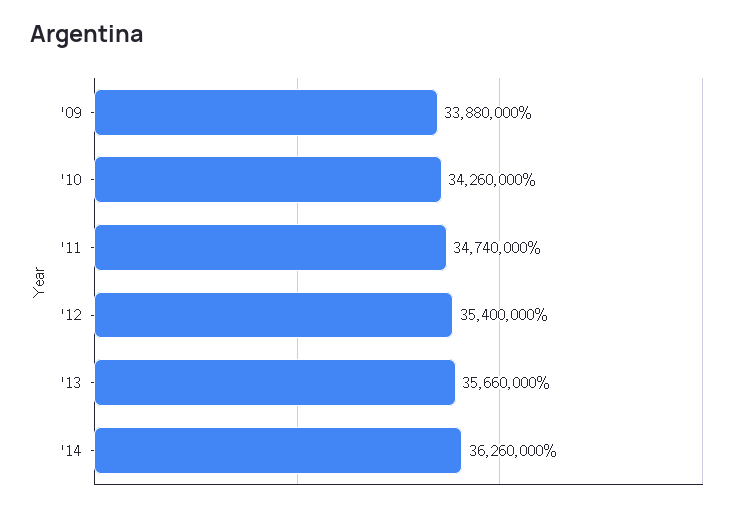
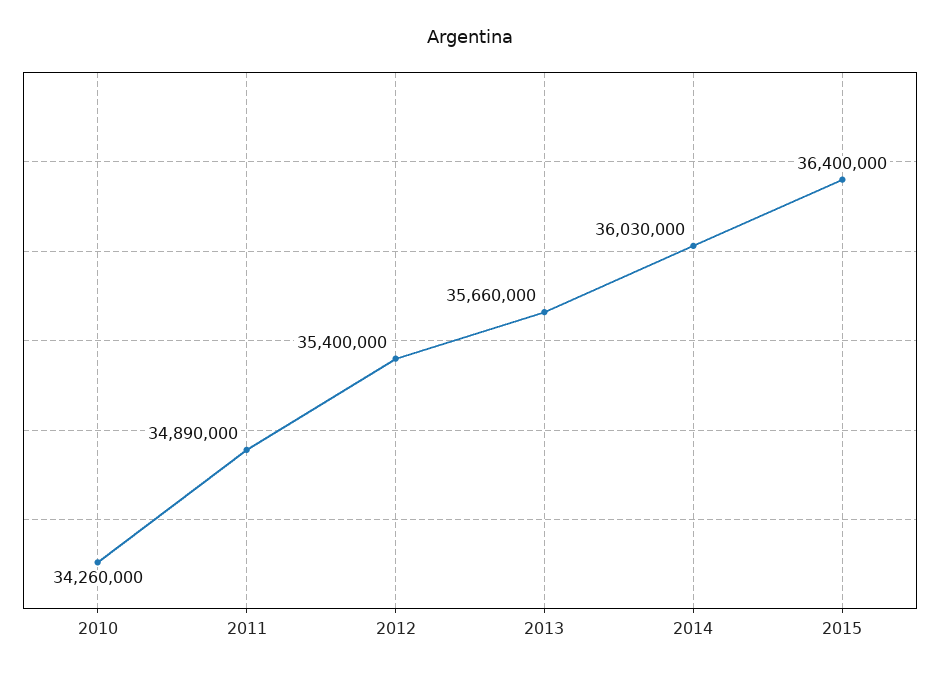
'09: 33880000 -> none
'11: 34740000 -> 34890000
'14: 36260000 -> 36030000
2015: none -> 36400000

